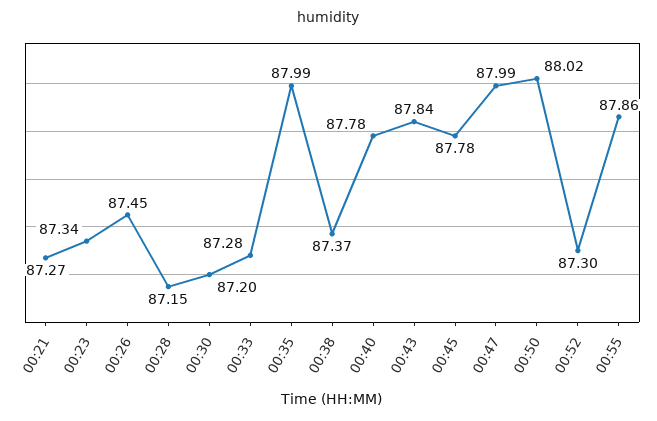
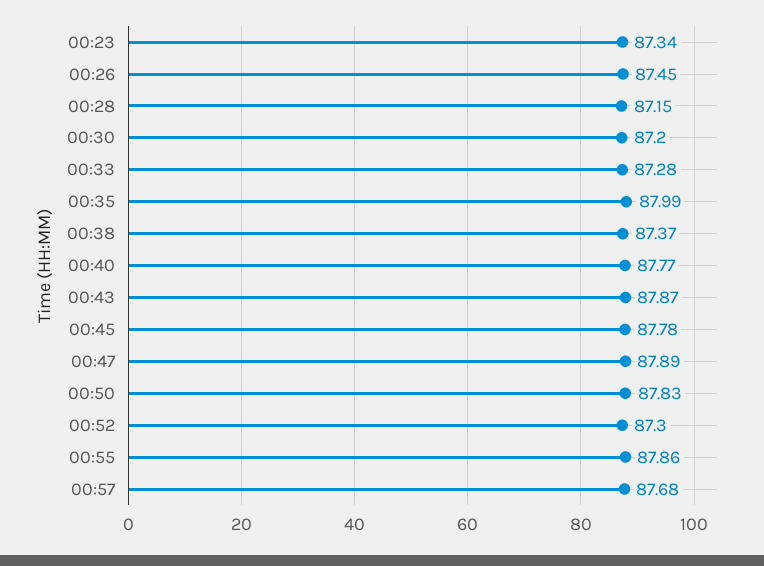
00:21: 87.27 -> none
00:40: 87.78 -> 87.77
00:43: 87.84 -> 87.87
00:47: 87.99 -> 87.89
00:50: 88.02 -> 87.83
00:57: none -> 87.68

